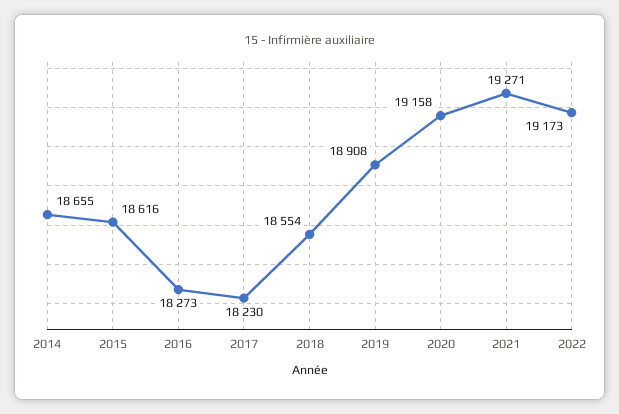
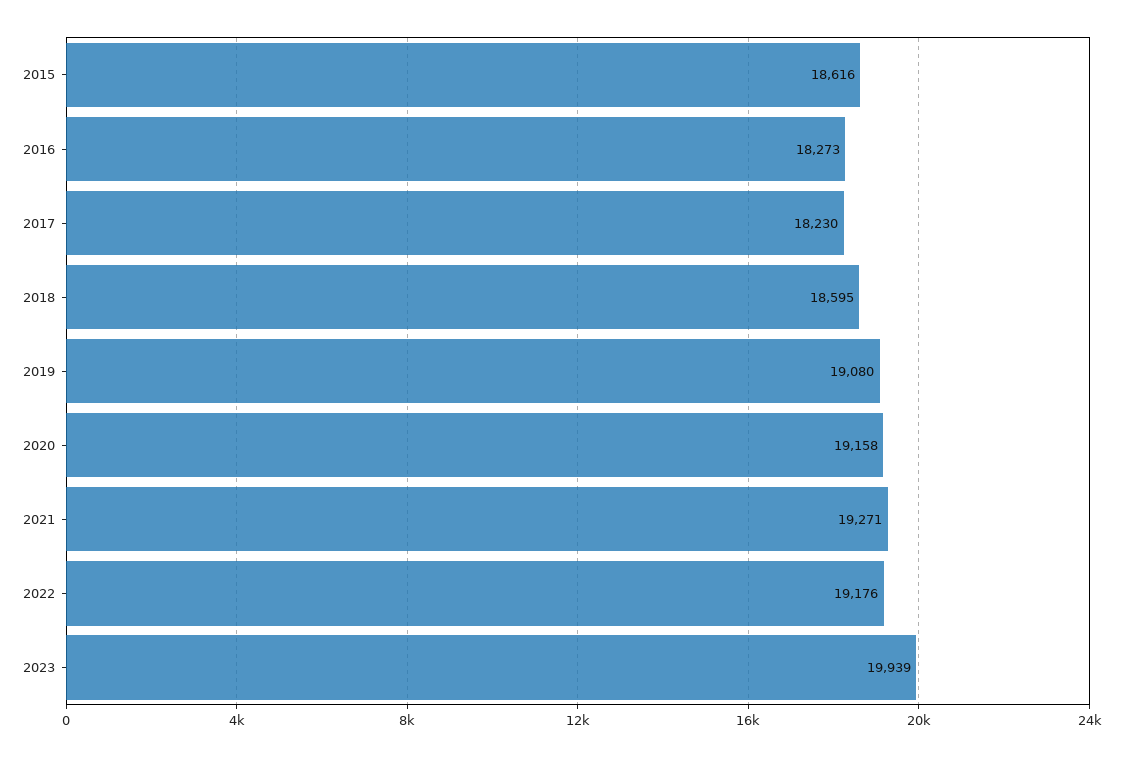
2014: 18655 -> none
2018: 18554 -> 18595
2019: 18908 -> 19080
2022: 19173 -> 19176
2023: none -> 19939

